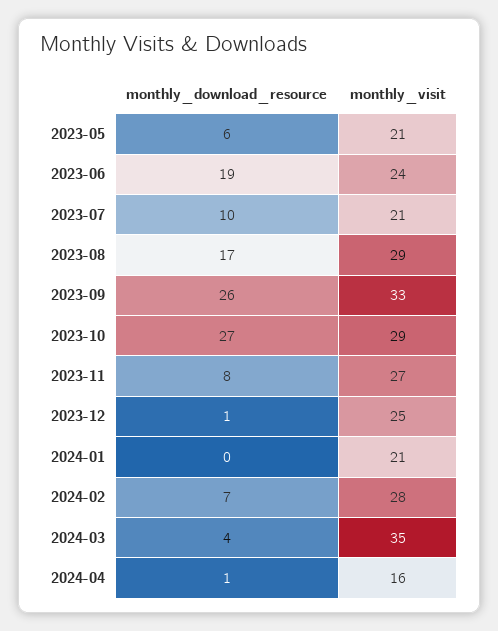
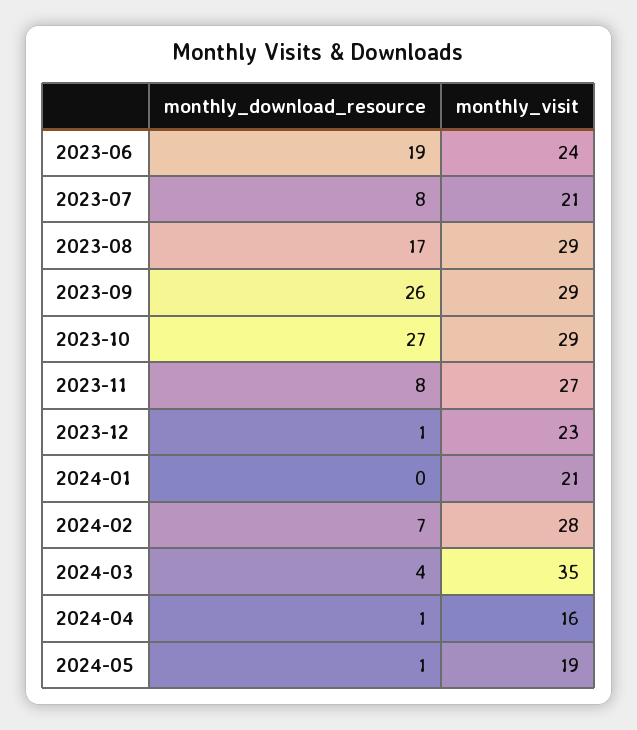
monthly_download_resource, 2023-05: 6 -> none
monthly_visit, 2023-05: 21 -> none
monthly_download_resource, 2023-07: 10 -> 8
monthly_visit, 2023-09: 33 -> 29
monthly_visit, 2023-12: 25 -> 23
monthly_download_resource, 2024-05: none -> 1
monthly_visit, 2024-05: none -> 19

